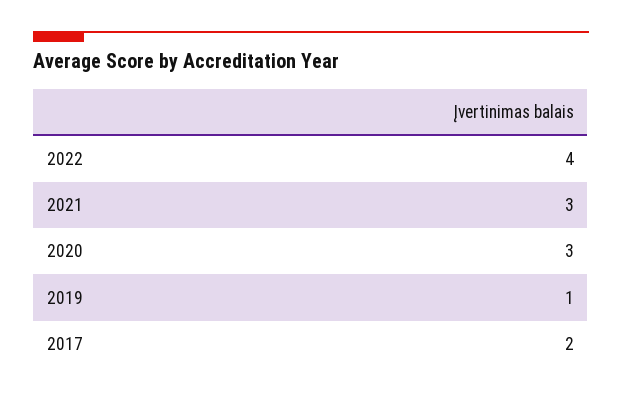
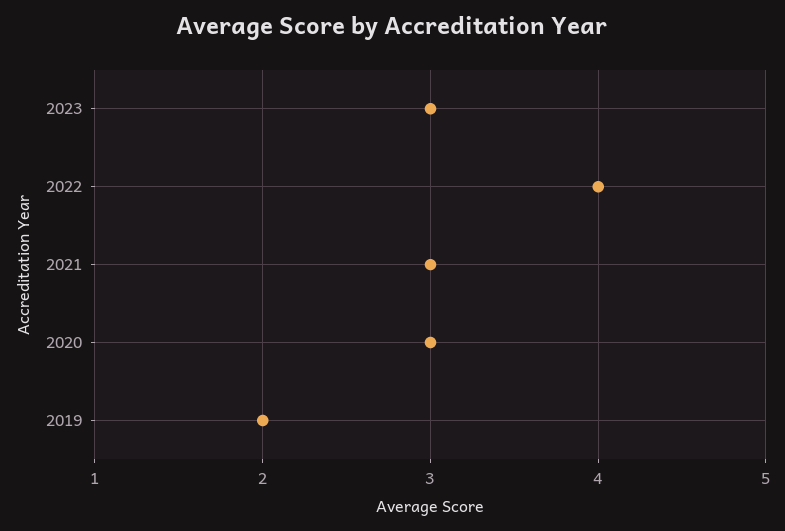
2019: 1 -> 2
2017: 2 -> none
2023: none -> 3

